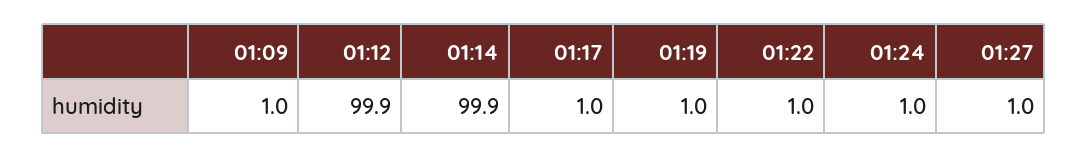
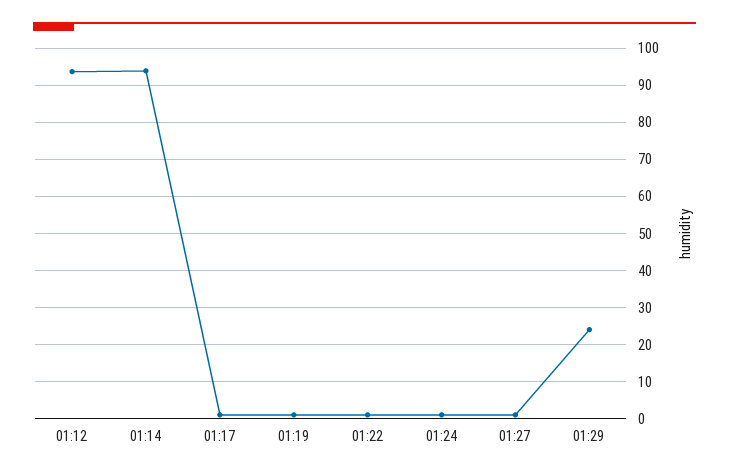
01:09: 1 -> none
01:12: 99.9 -> 94
01:14: 99.9 -> 94
01:29: none -> 24

